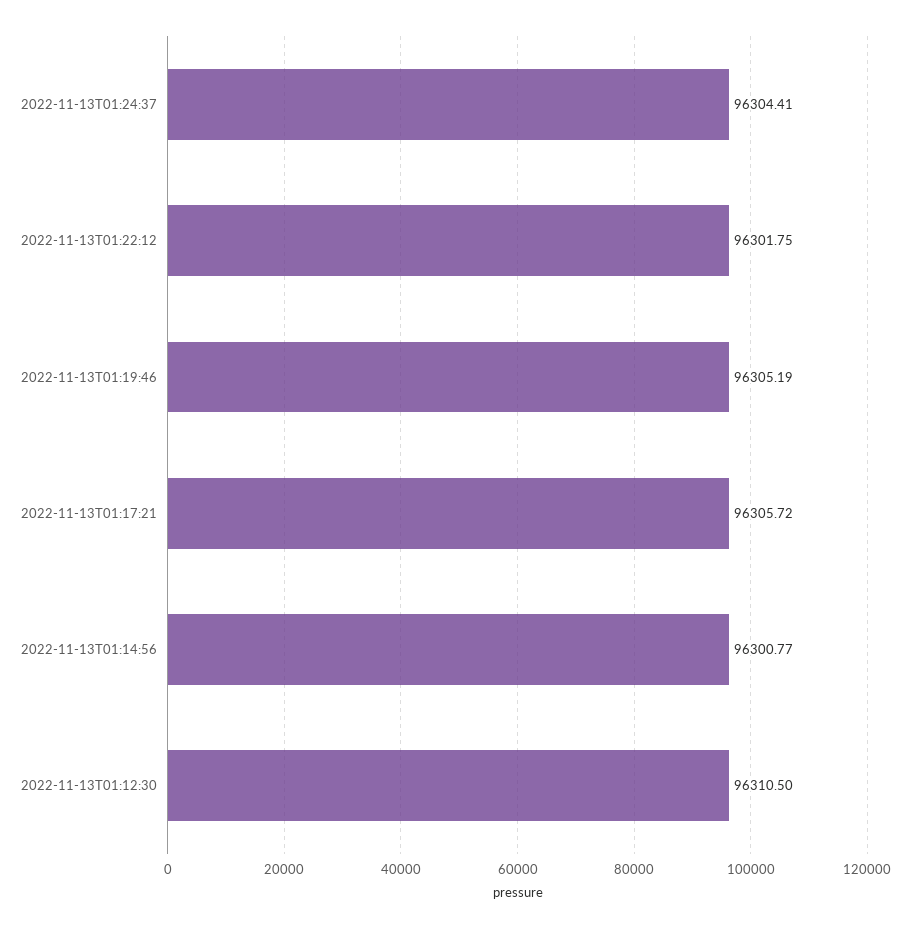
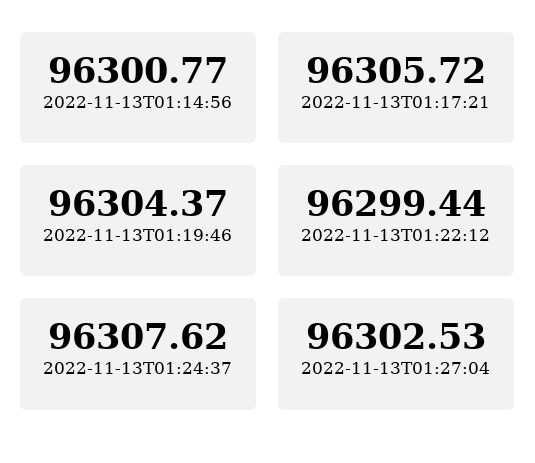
2022-11-13T01:24:37: 96304.41 -> 96307.62
2022-11-13T01:22:12: 96301.75 -> 96299.44
2022-11-13T01:19:46: 96305.19 -> 96304.37
2022-11-13T01:12:30: 96310.5 -> none
2022-11-13T01:27:04: none -> 96302.53

